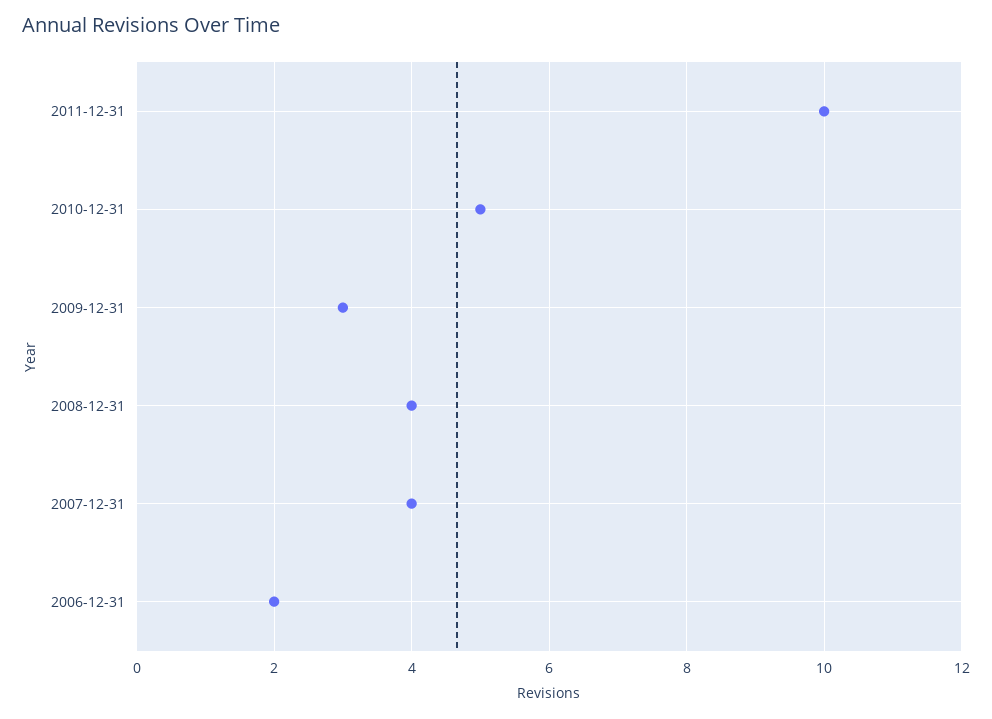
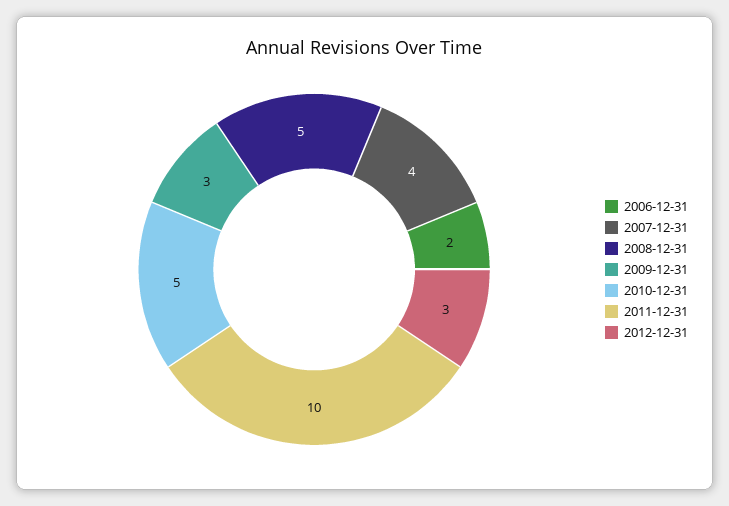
2008-12-31: 4 -> 5
2012-12-31: none -> 3

